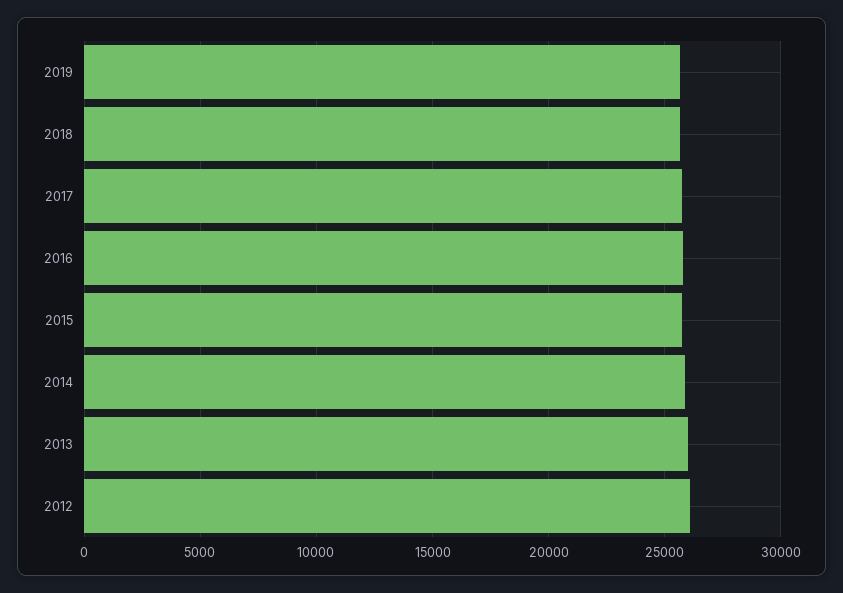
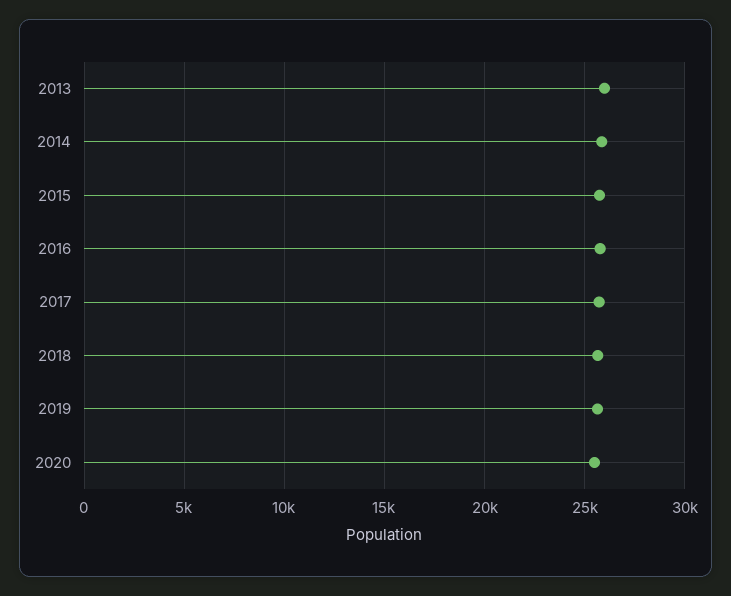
2012: 26000 -> none
2020: none -> 25500

